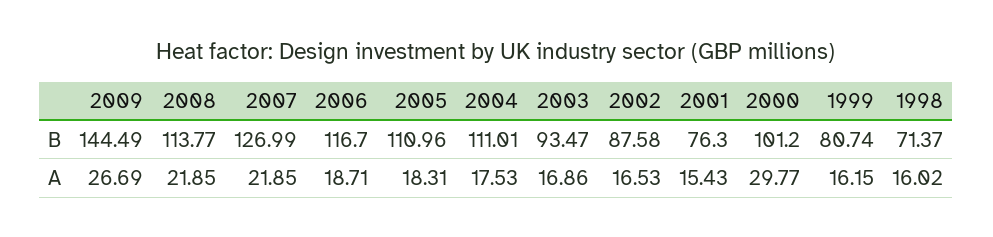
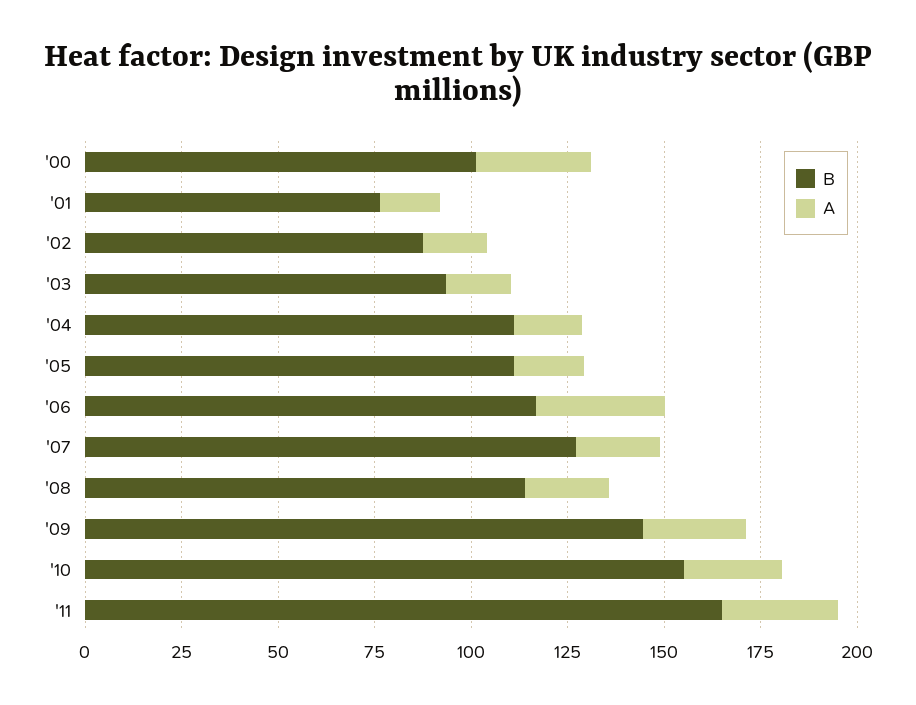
B, 1999: 80.74 -> none
B, 1998: 71.37 -> none
A, 2006: 18.71 -> 35
A, 1999: 16.15 -> none
A, 1998: 16.02 -> none
B, '10: none -> 155
A, '10: none -> 25
B, '11: none -> 165
A, '11: none -> 30

